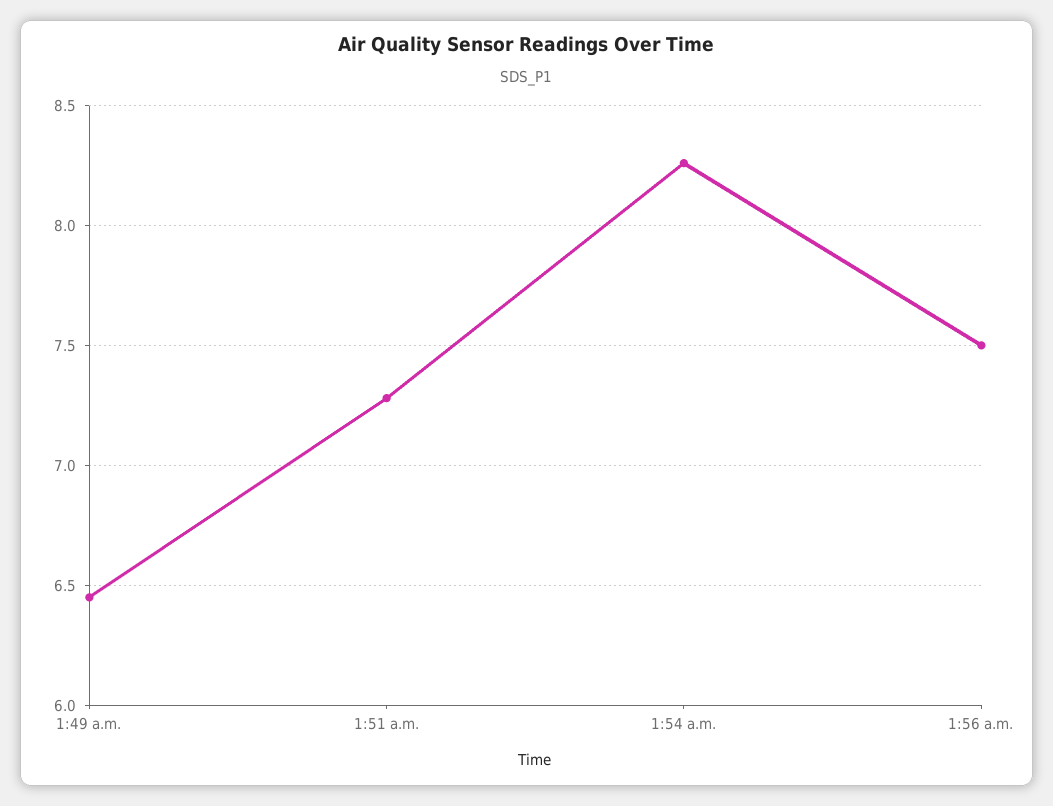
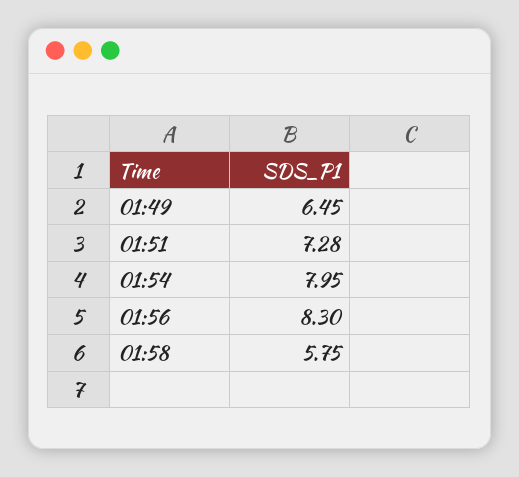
1:54 a.m.: 8.25 -> 7.95
1:56 a.m.: 7.5 -> 8.3
01:58: none -> 5.75

